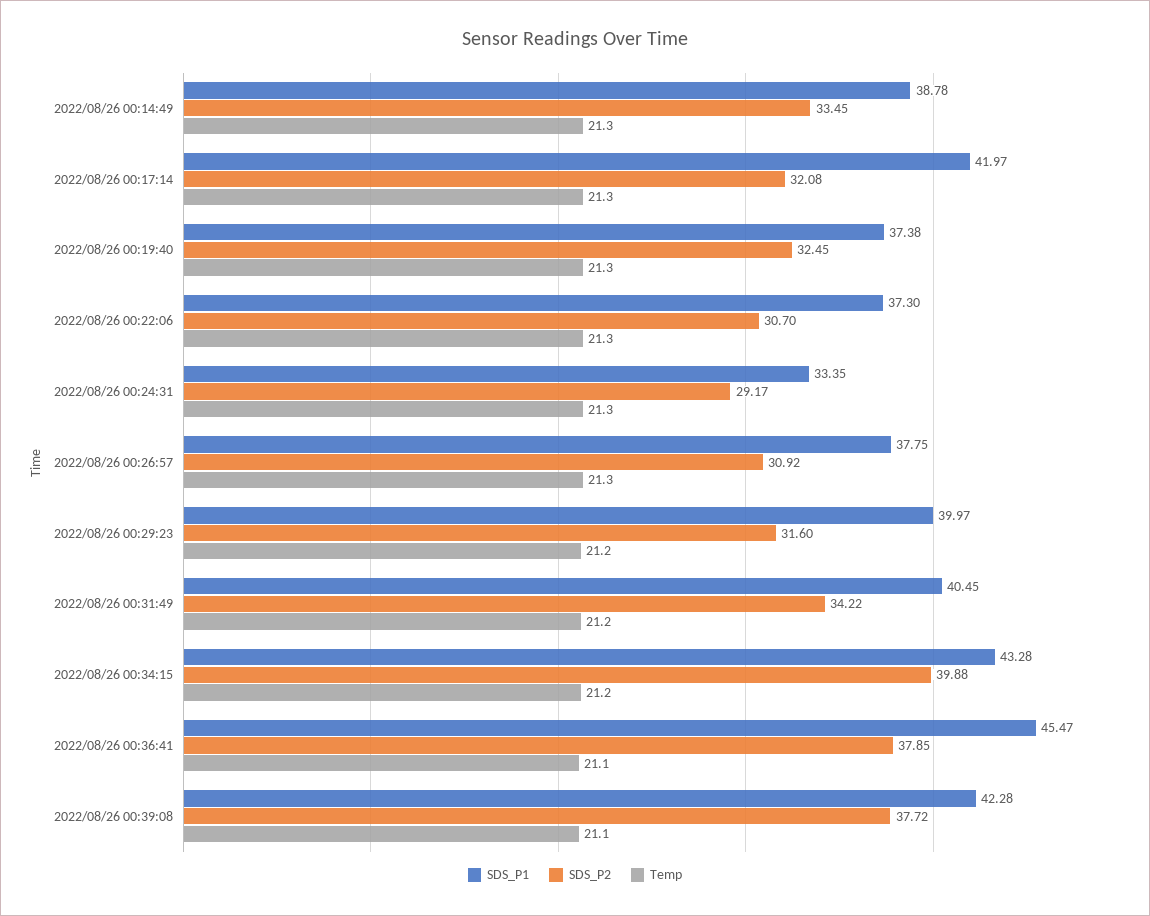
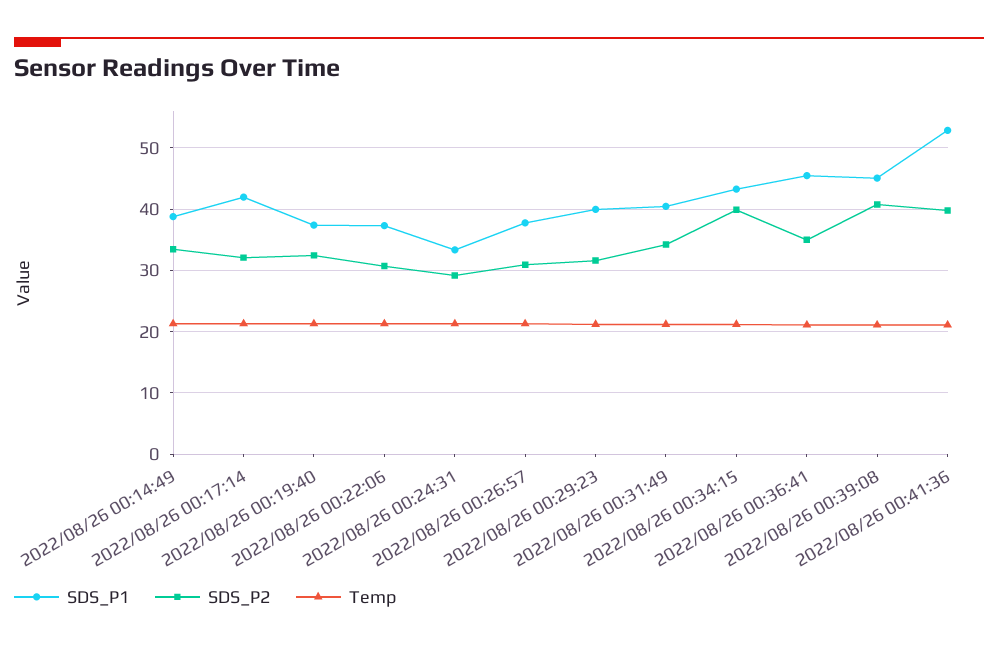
SDS_P2, 2022/08/26 00:36:41: 37.85 -> 35
SDS_P1, 2022/08/26 00:39:08: 42.28 -> 45
SDS_P2, 2022/08/26 00:39:08: 37.72 -> 41
SDS_P1, 2022/08/26 00:41:36: none -> 53
SDS_P2, 2022/08/26 00:41:36: none -> 40
Temp, 2022/08/26 00:41:36: none -> 21

